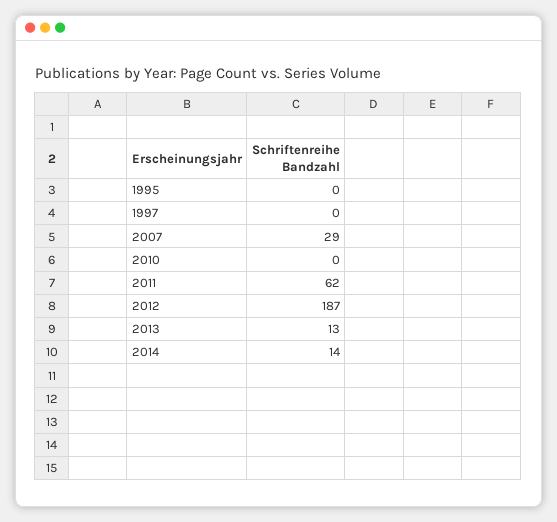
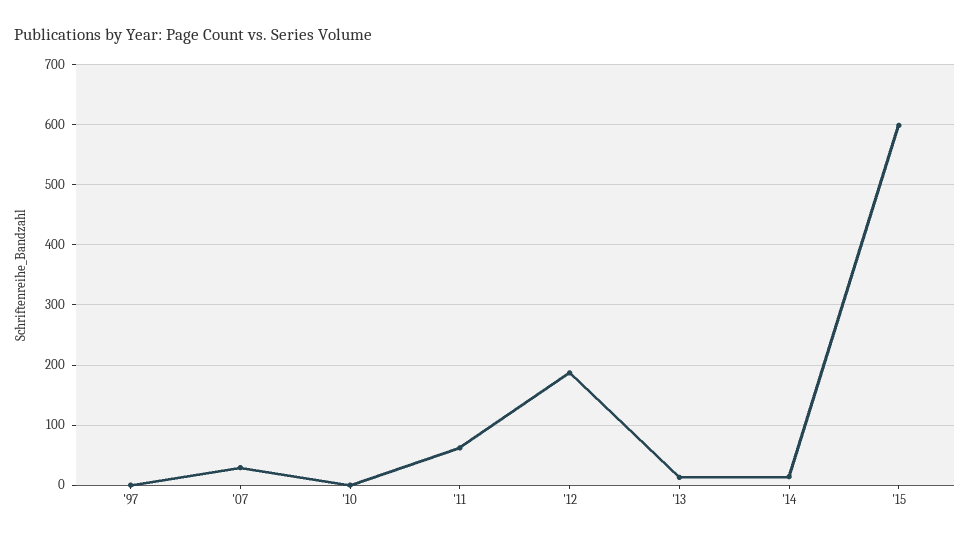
1995: 0 -> none
'15: none -> 600

